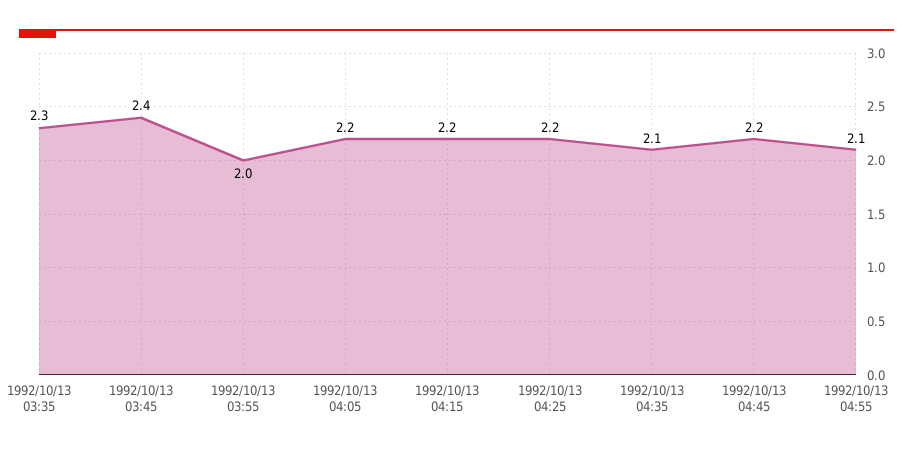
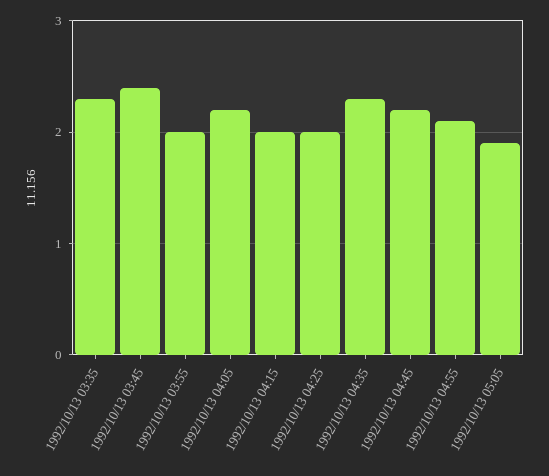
1992/10/13 04:15: 2.2 -> 2
1992/10/13 04:25: 2.2 -> 2
1992/10/13 04:35: 2.1 -> 2.3
1992/10/13 05:05: none -> 1.9

